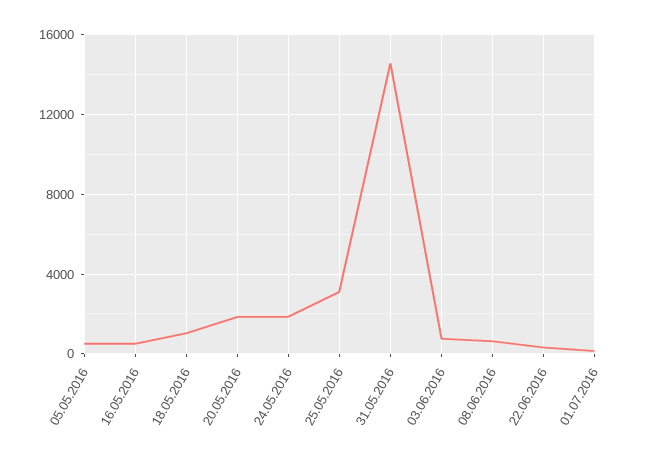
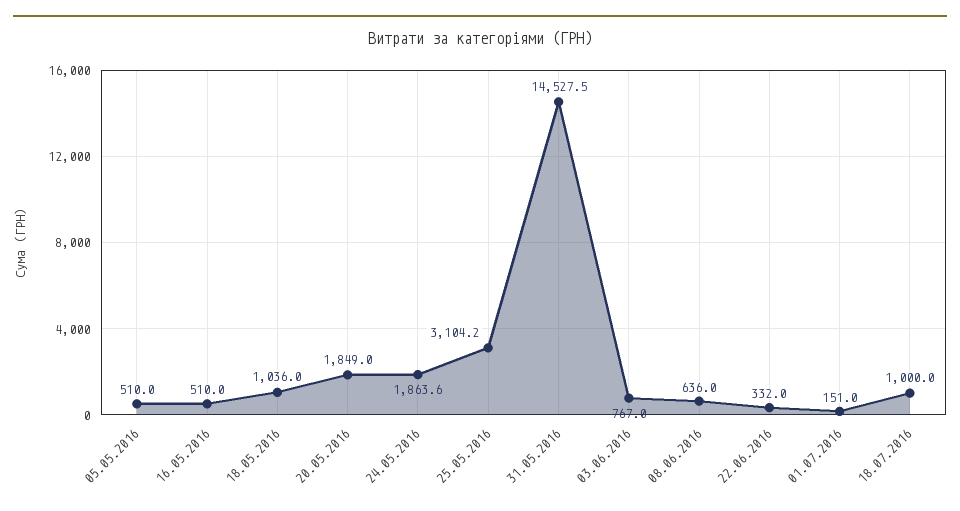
18.07.2016: none -> 1000

